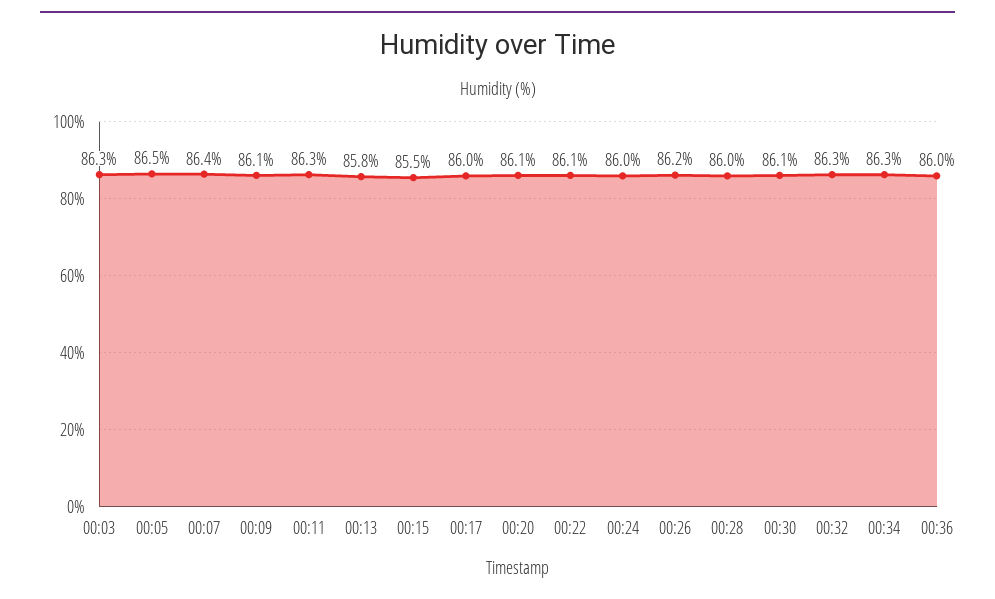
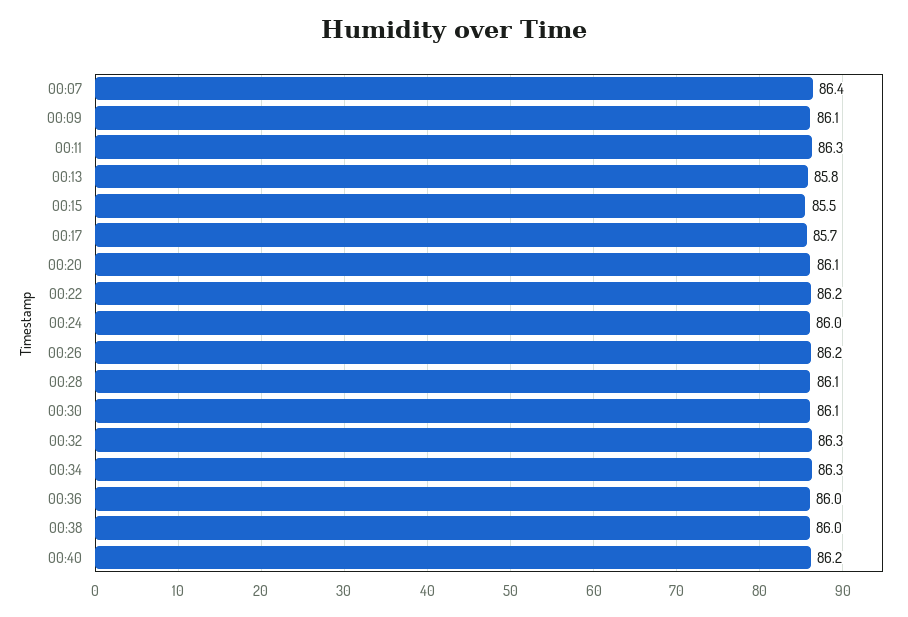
00:03: 86.3 -> none
00:05: 86.5 -> none
00:17: 86 -> 85.7
00:22: 86.1 -> 86.2
00:28: 86 -> 86.1
00:38: none -> 86
00:40: none -> 86.2

